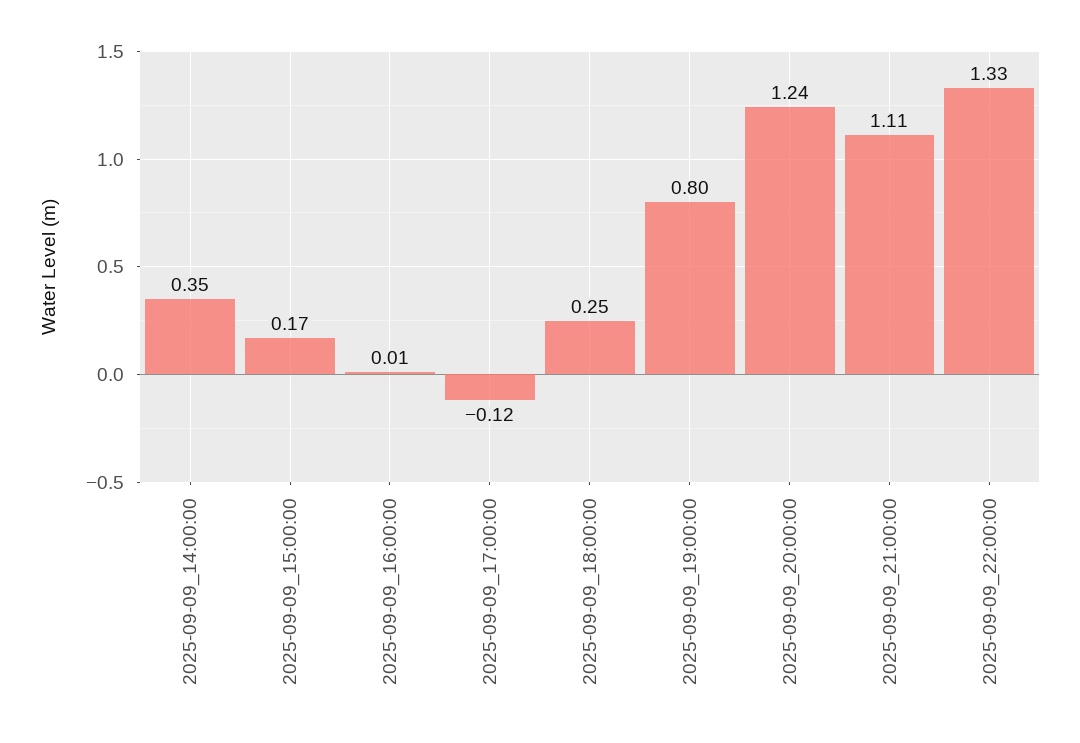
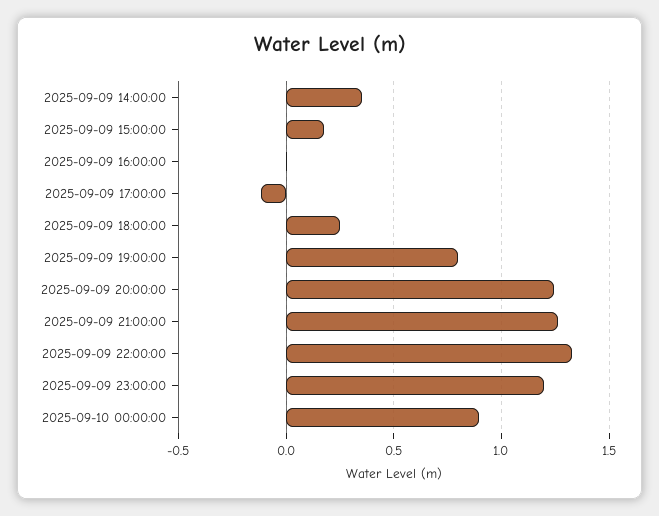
2025-09-09_21:00:00: 1.11 -> 1.25
2025-09-09 23:00:00: none -> 1.2
2025-09-10 00:00:00: none -> 0.9

